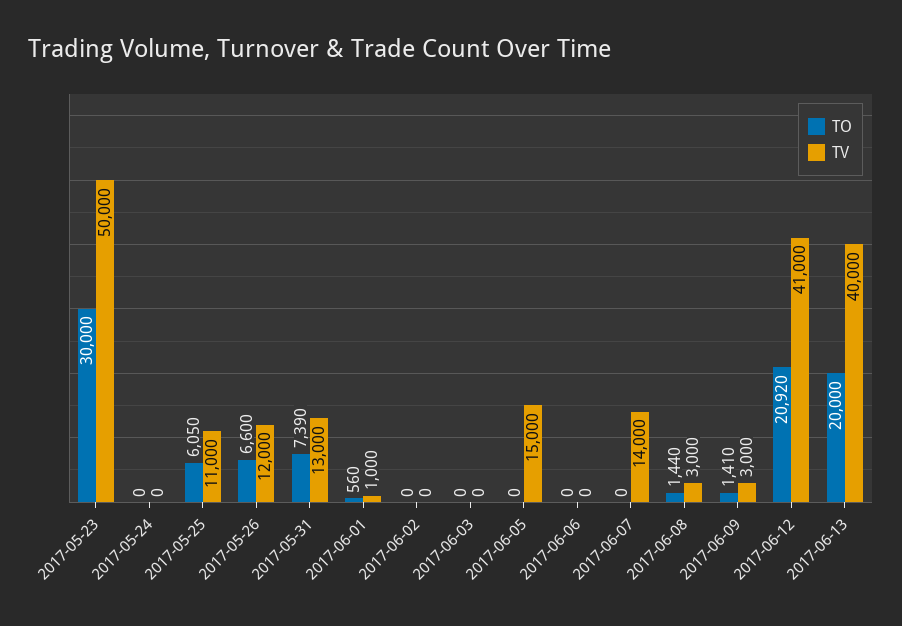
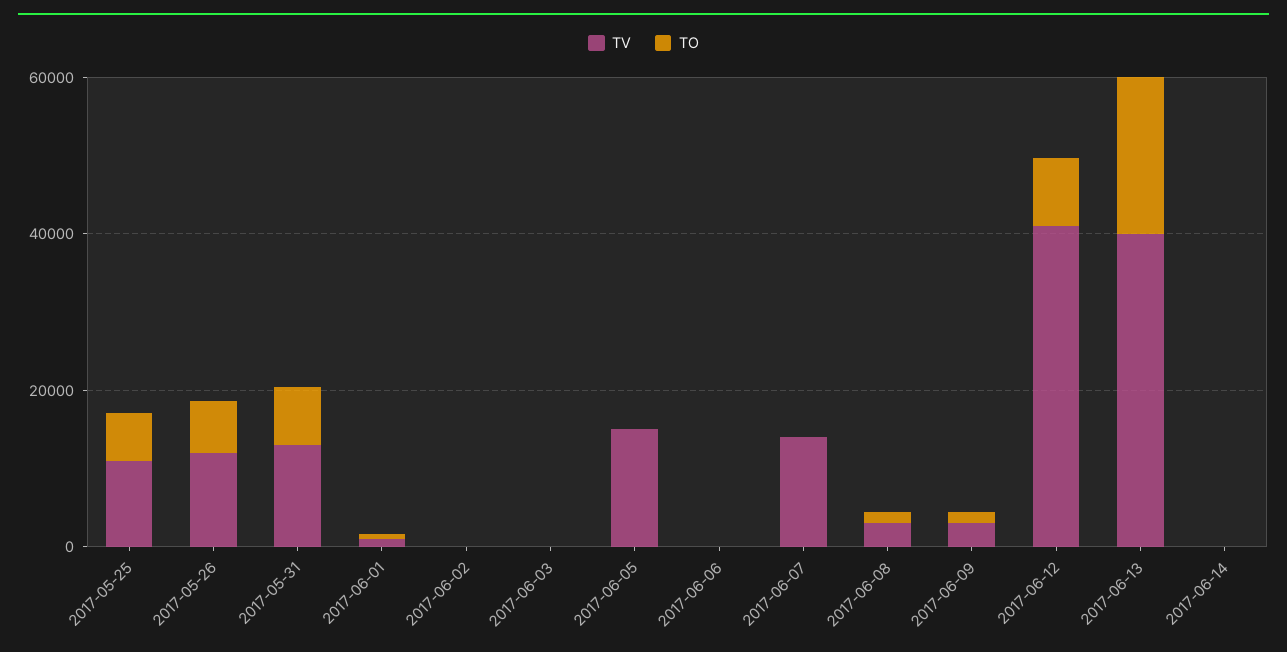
TO, 2017-05-23: 30000 -> none
TV, 2017-05-23: 50000 -> none
TO, 2017-05-24: 0 -> none
TV, 2017-05-24: 0 -> none
TO, 2017-06-12: 20920 -> 10000
TV, 2017-06-14: none -> 0
TO, 2017-06-14: none -> 0

